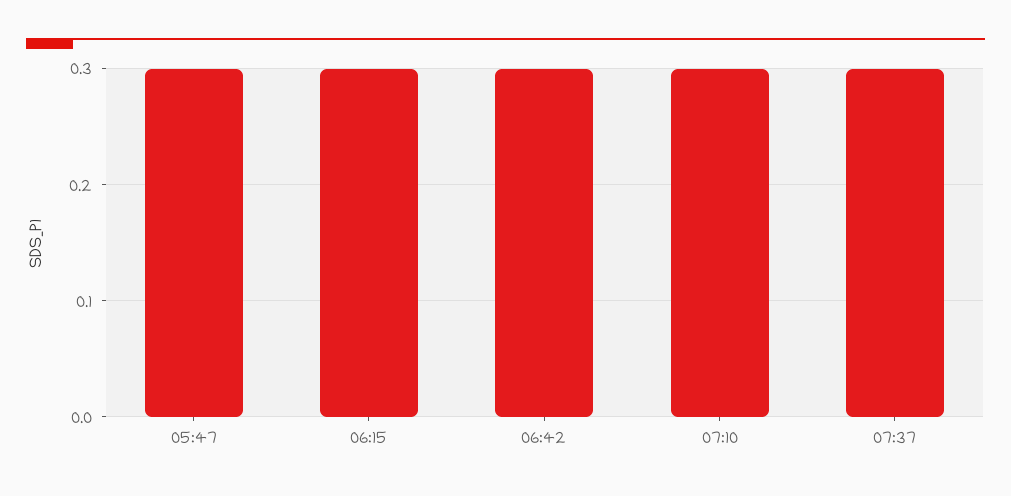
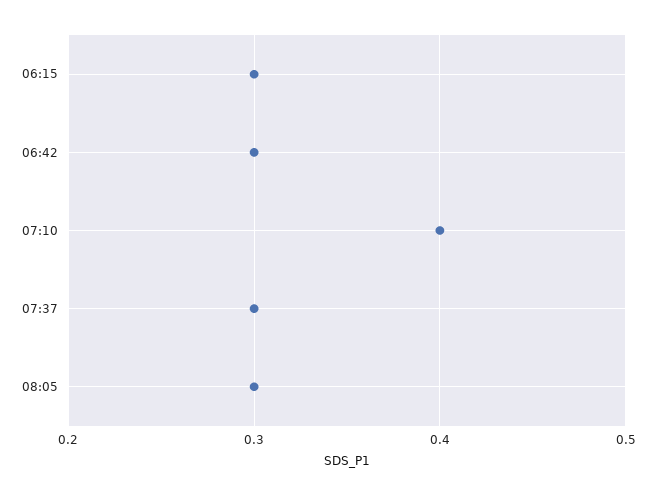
05:47: 0.3 -> none
07:10: 0.3 -> 0.4
08:05: none -> 0.3

